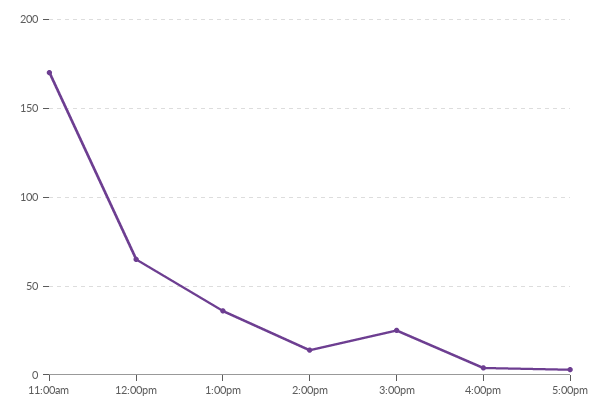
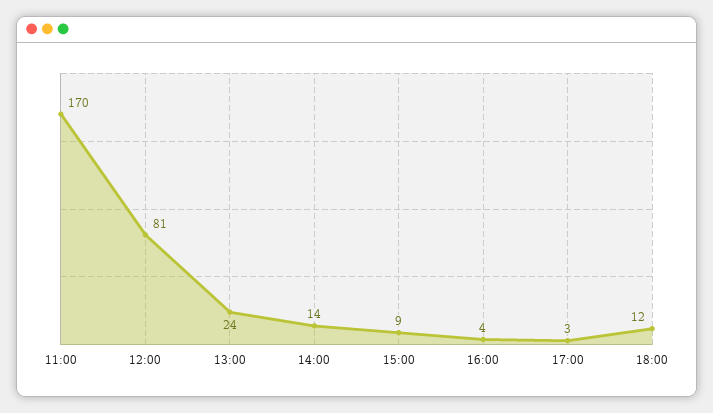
12:00pm: 65 -> 81
1:00pm: 35 -> 24
3:00pm: 25 -> 9
18:00: none -> 12

